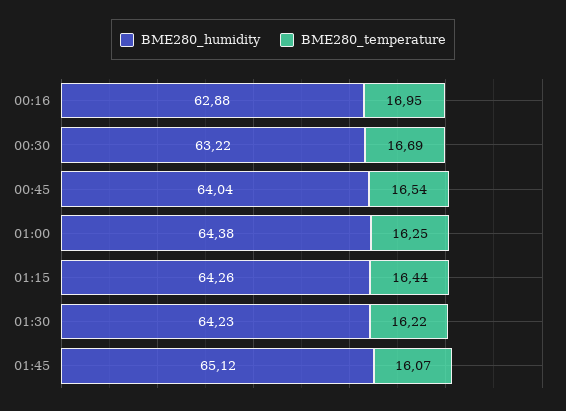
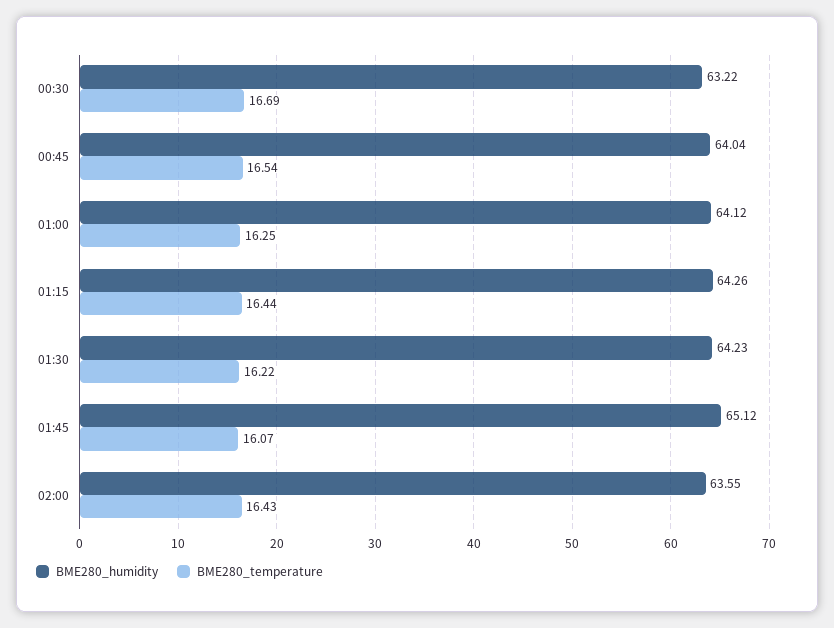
BME280_humidity, 00:16: 62.88 -> none
BME280_temperature, 00:16: 16.95 -> none
BME280_humidity, 01:00: 64.38 -> 64.12
BME280_humidity, 02:00: none -> 63.55
BME280_temperature, 02:00: none -> 16.43

